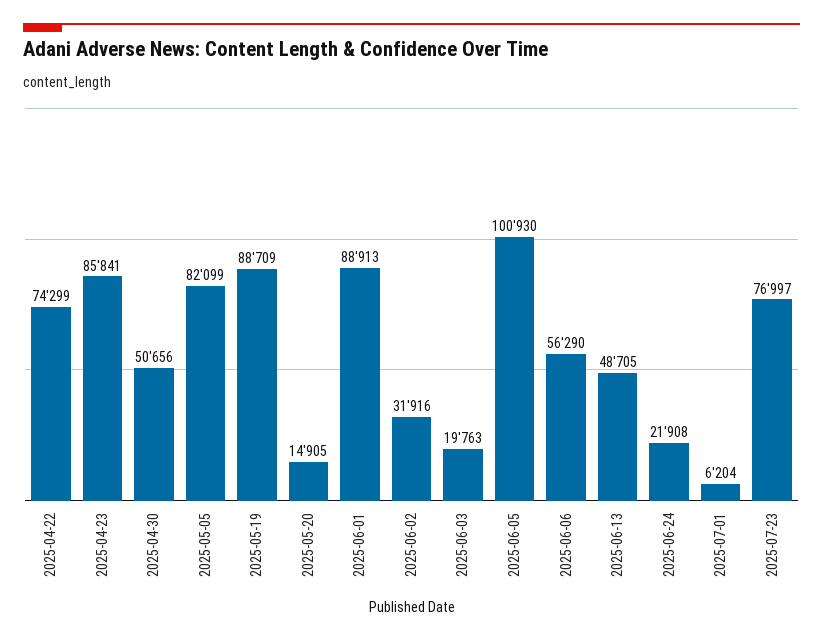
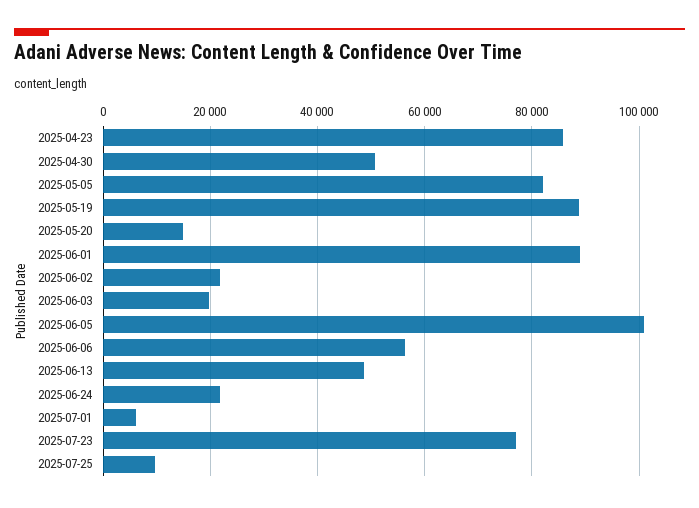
2025-04-22: 74299 -> none
2025-06-02: 31916 -> 22000
2025-07-25: none -> 10000

